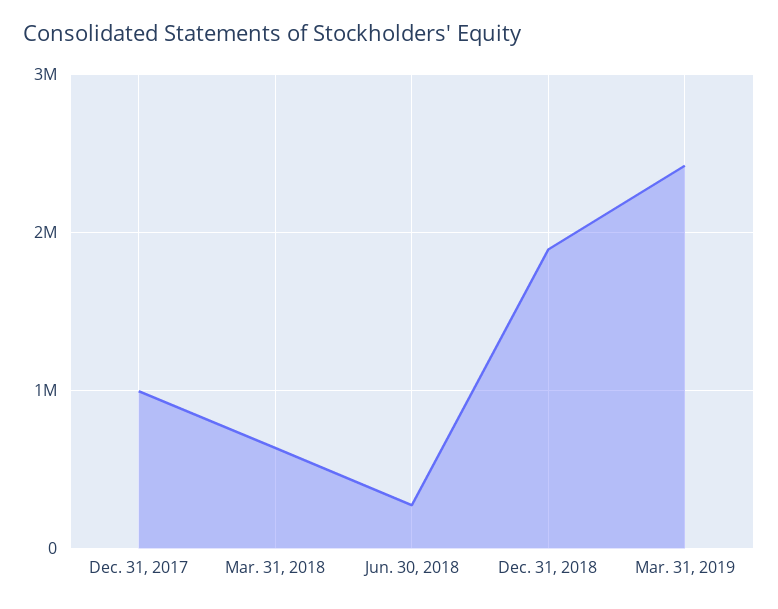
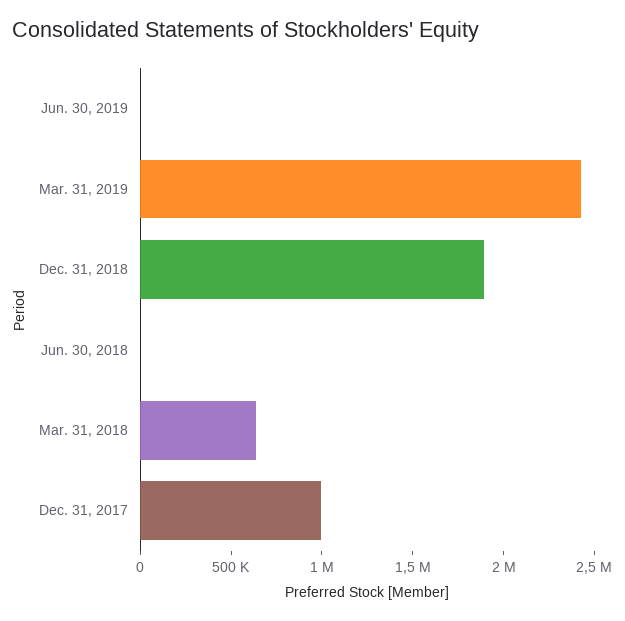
Jun. 30, 2018: 300000 -> 0
Jun. 30, 2019: none -> 0

